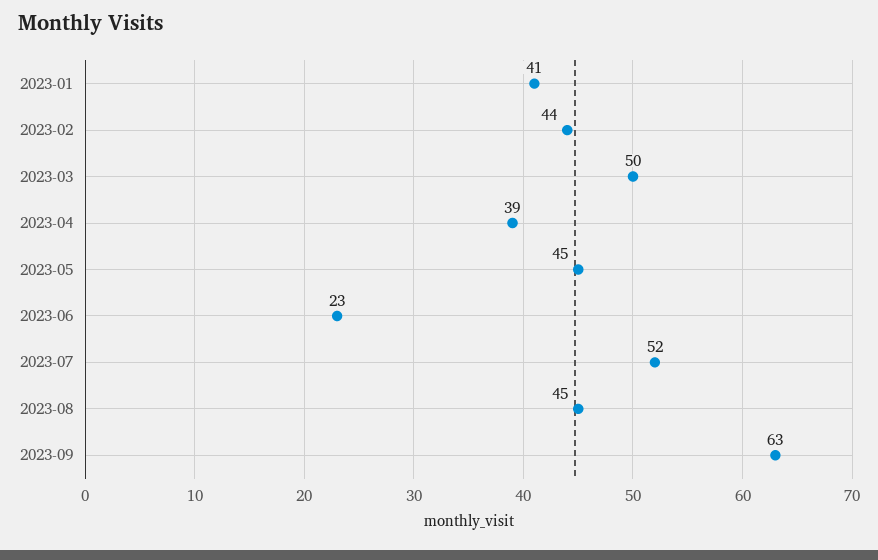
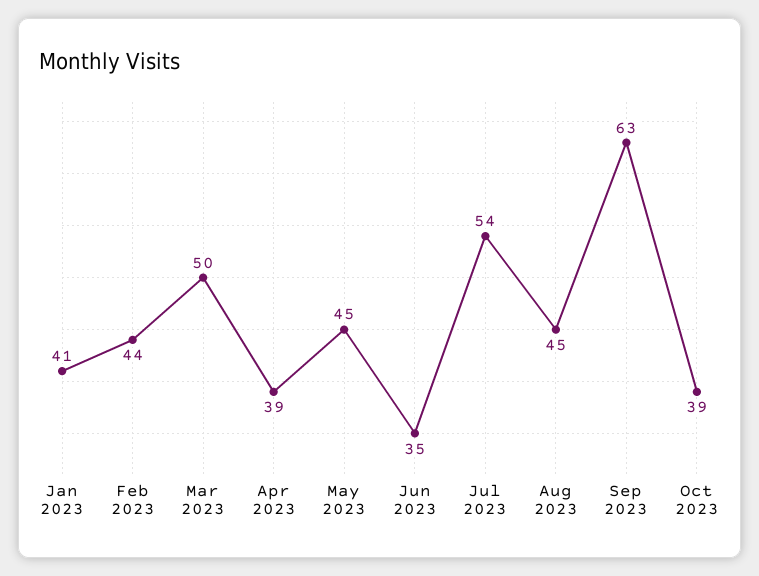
2023-06: 23 -> 35
2023-07: 52 -> 54
Oct 2023: none -> 39

